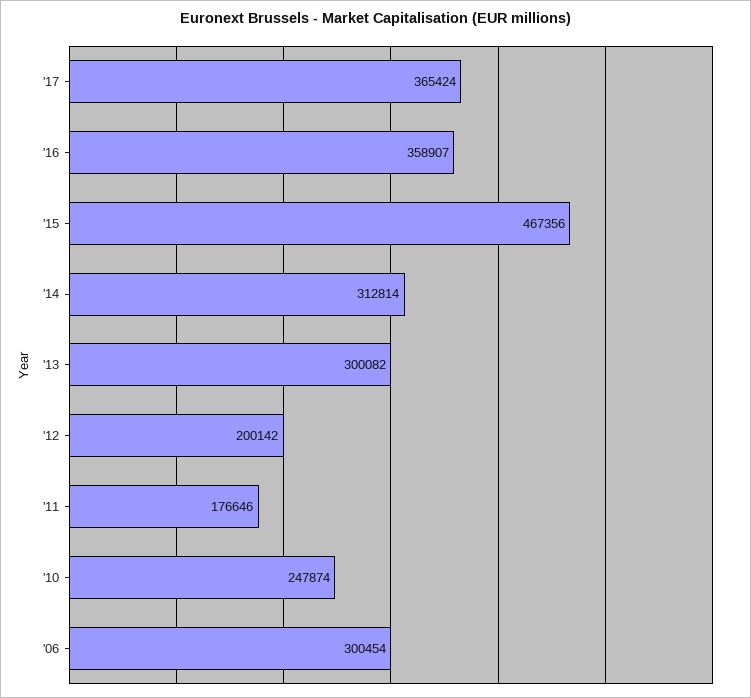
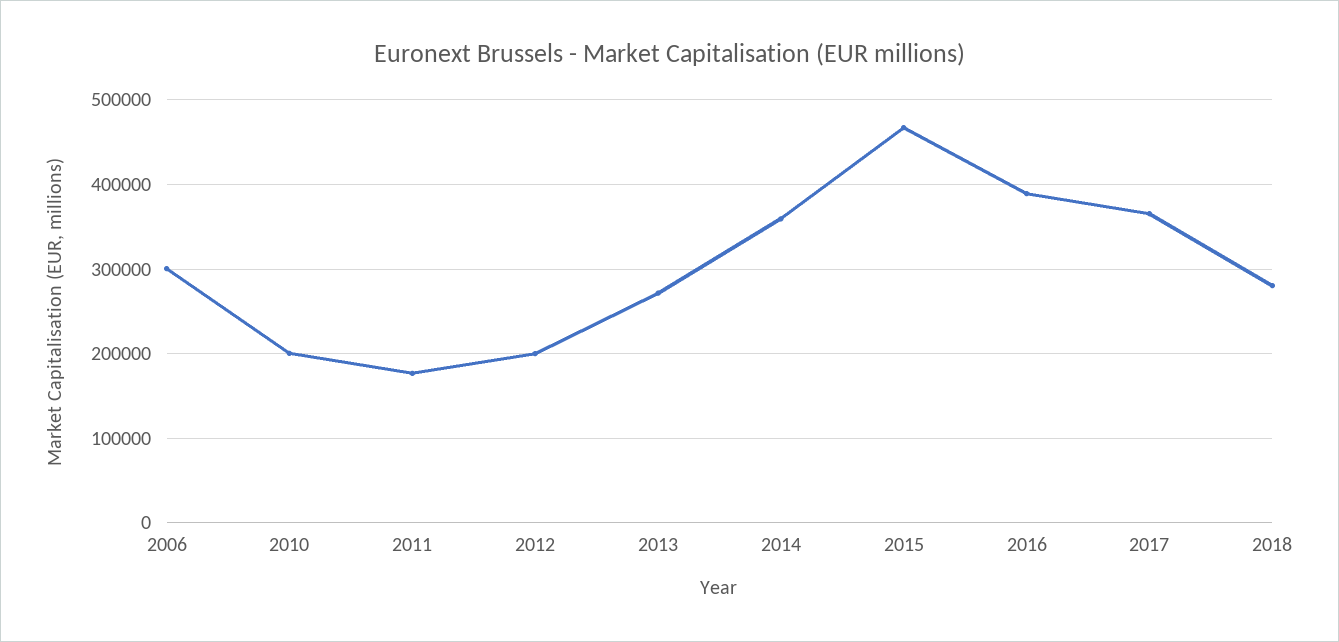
'16: 358907 -> 390000
'14: 312814 -> 360000
'13: 300082 -> 270000
'10: 247874 -> 200000
2018: none -> 280000

